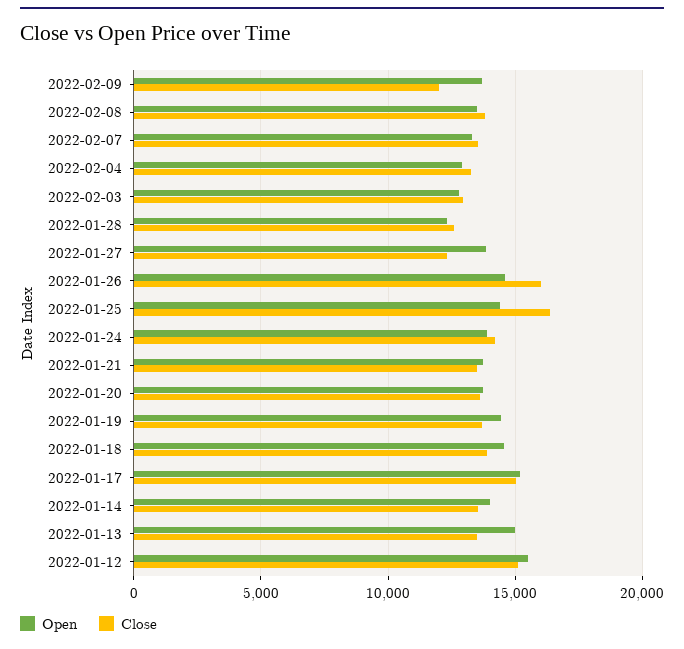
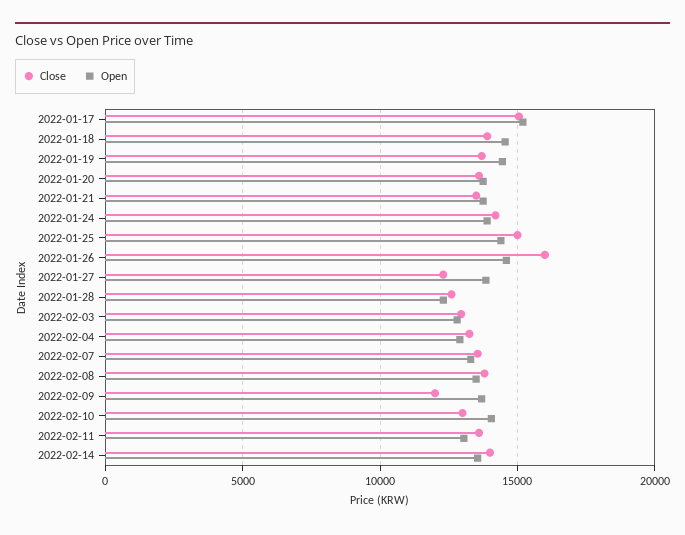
Close, 2022-01-25: 16500 -> 15000
Open, 2022-01-14: 14000 -> none
Close, 2022-01-14: 13500 -> none
Open, 2022-01-13: 15000 -> none
Close, 2022-01-13: 13500 -> none
Open, 2022-01-12: 15500 -> none
Close, 2022-01-12: 15000 -> none
Close, 2022-02-10: none -> 13000
Open, 2022-02-10: none -> 14000
Close, 2022-02-11: none -> 13500
Open, 2022-02-11: none -> 13000
Close, 2022-02-14: none -> 14000
Open, 2022-02-14: none -> 13500

